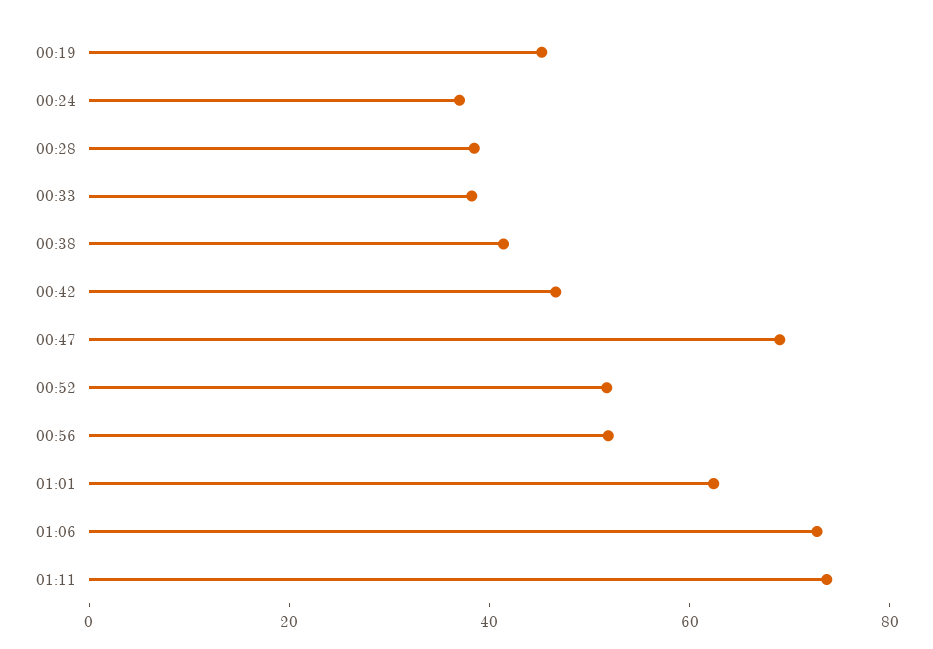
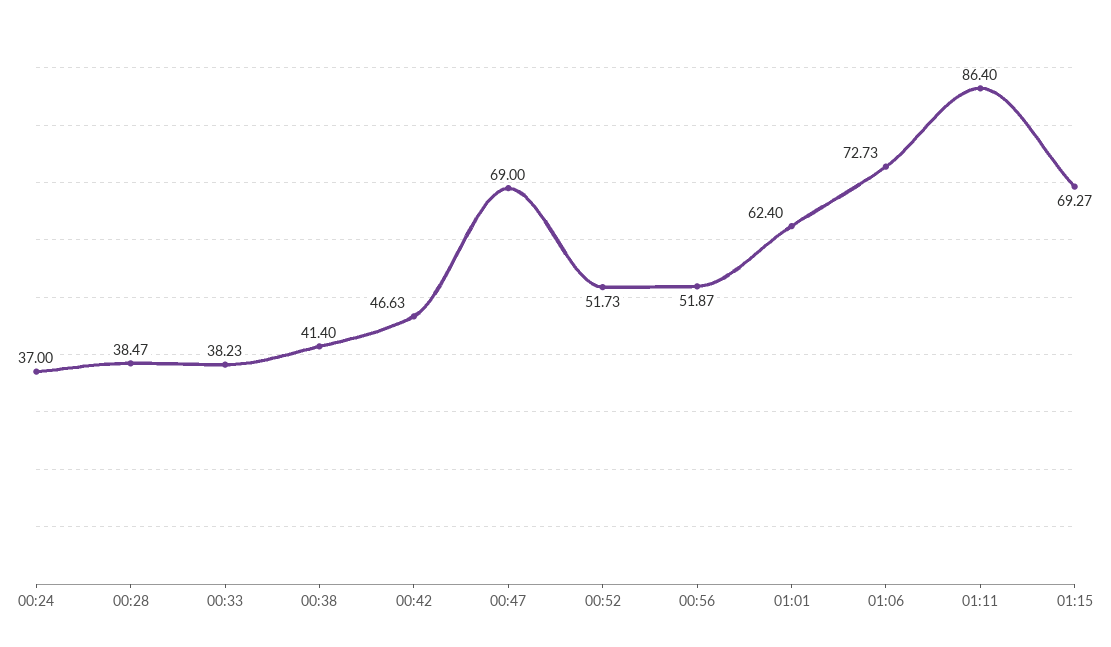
00:19: 45 -> none
01:11: 75 -> 86.4
01:15: none -> 69.27

